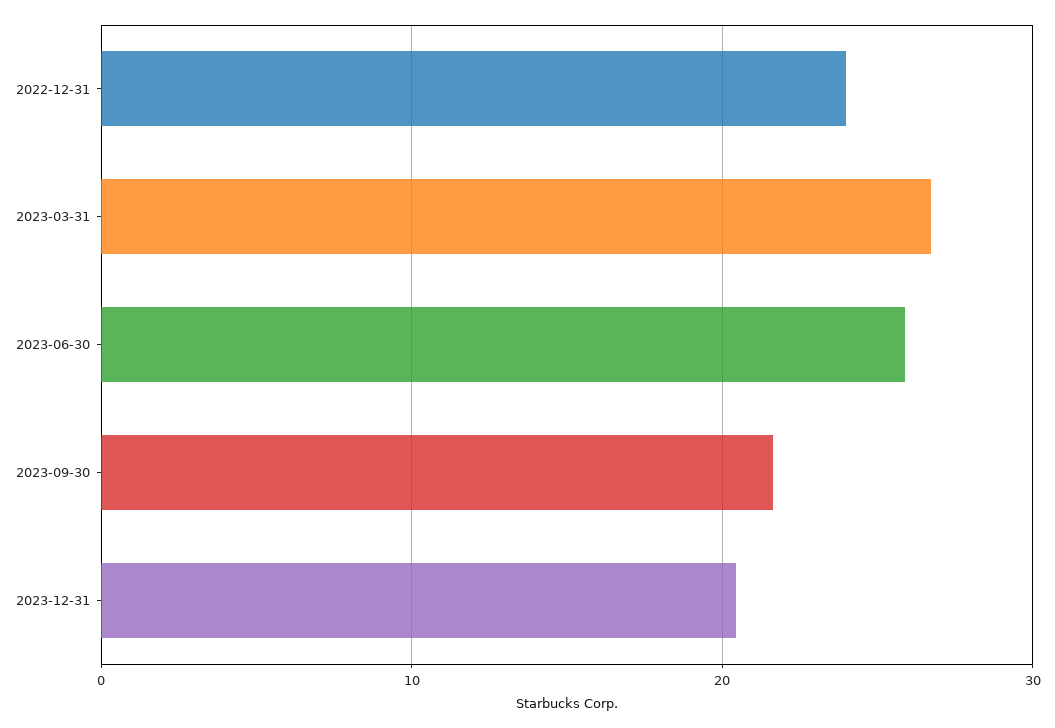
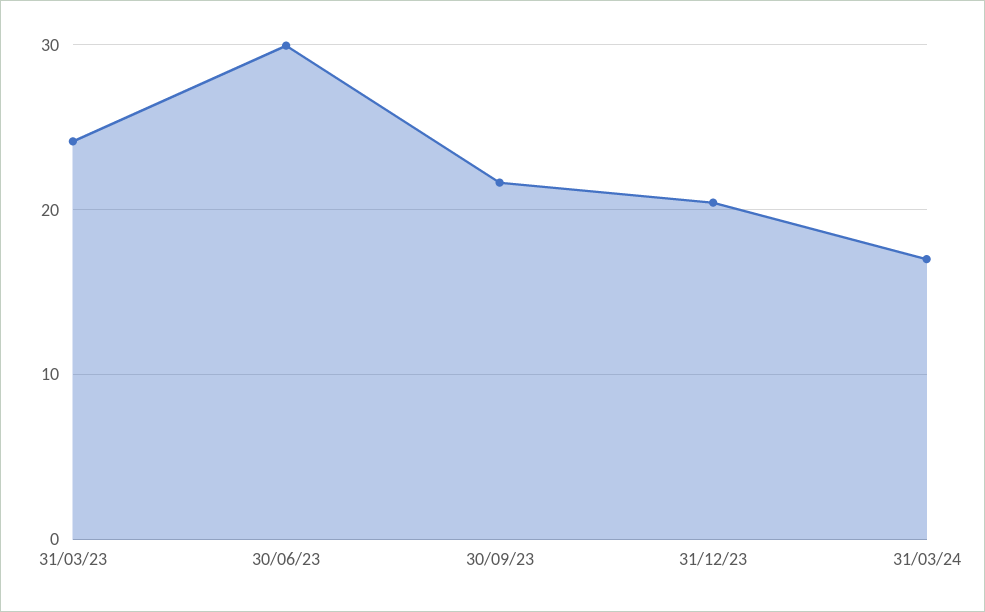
2022-12-31: 24 -> none
2023-03-31: 27 -> 24
2023-06-30: 26 -> 30
31/03/24: none -> 17

